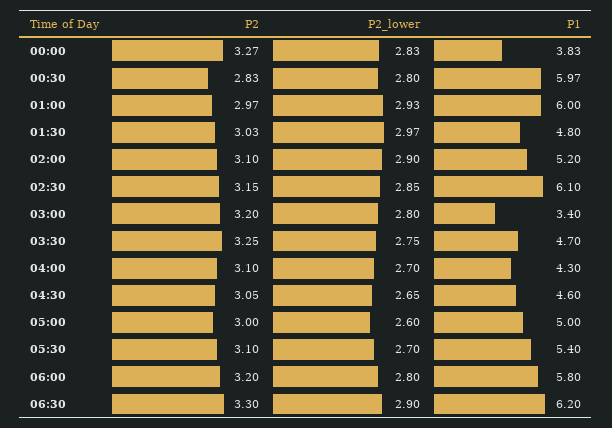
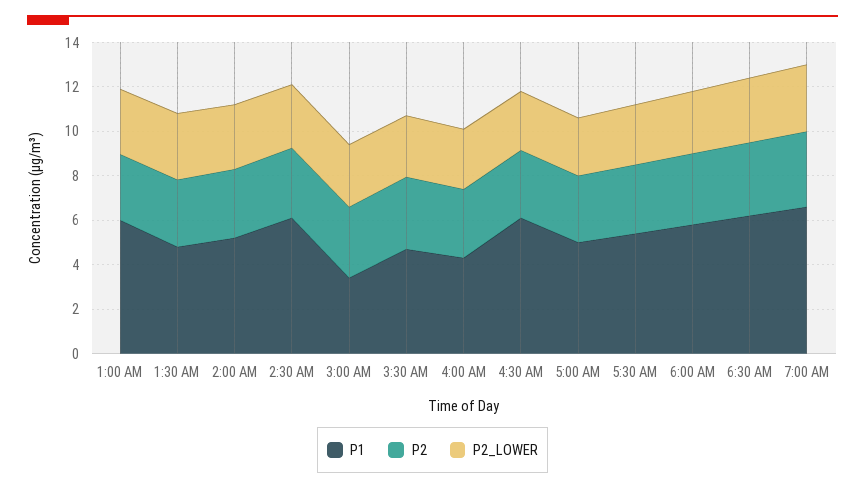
P2, 00:00: 3.27 -> none
P2_lower, 00:00: 2.83 -> none
P1, 00:00: 3.83 -> none
P2, 00:30: 2.83 -> none
P2_lower, 00:30: 2.8 -> none
P1, 00:30: 5.97 -> none
P1, 04:30: 4.6 -> 6
P1, 7:00 AM: none -> 6.5
P2, 7:00 AM: none -> 3.5
P2_lower, 7:00 AM: none -> 3

